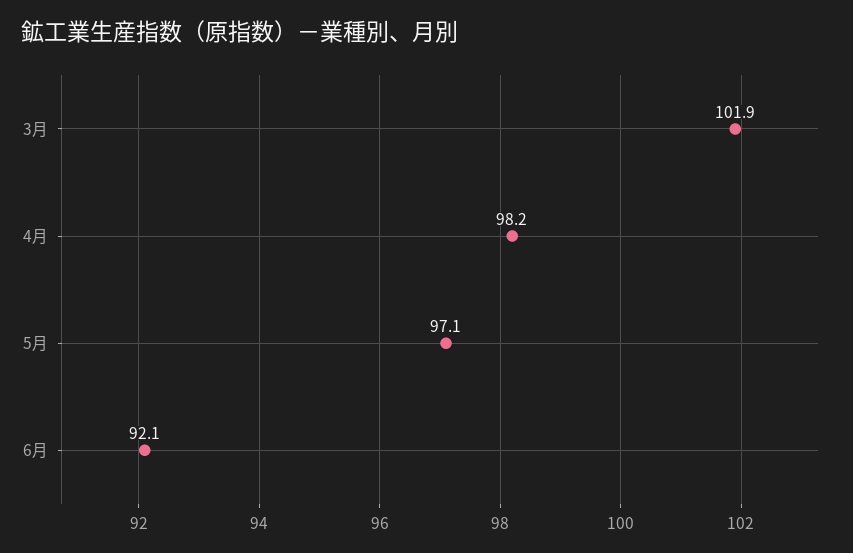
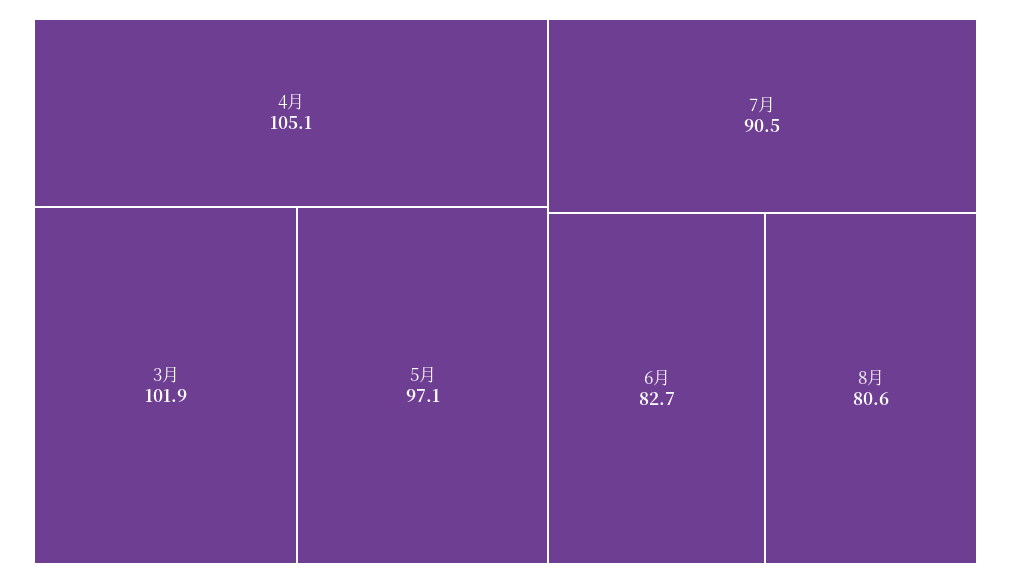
4月: 98.2 -> 105.1
6月: 92.1 -> 82.7
7月: none -> 90.5
8月: none -> 80.6

